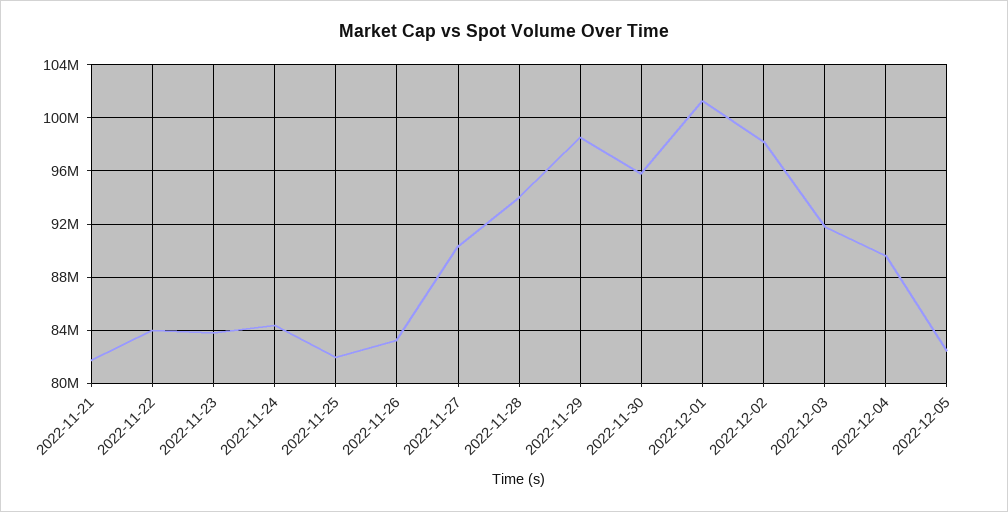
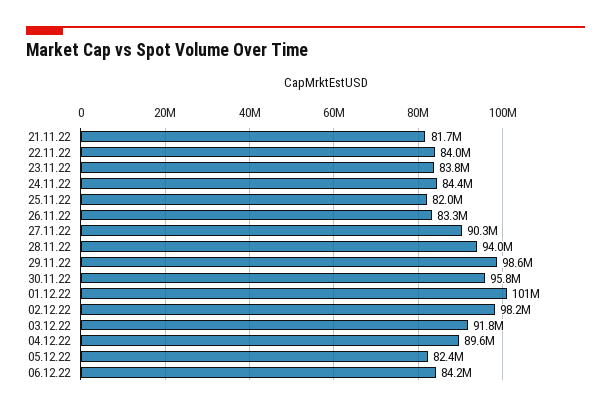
06.12.22: none -> 84200000

